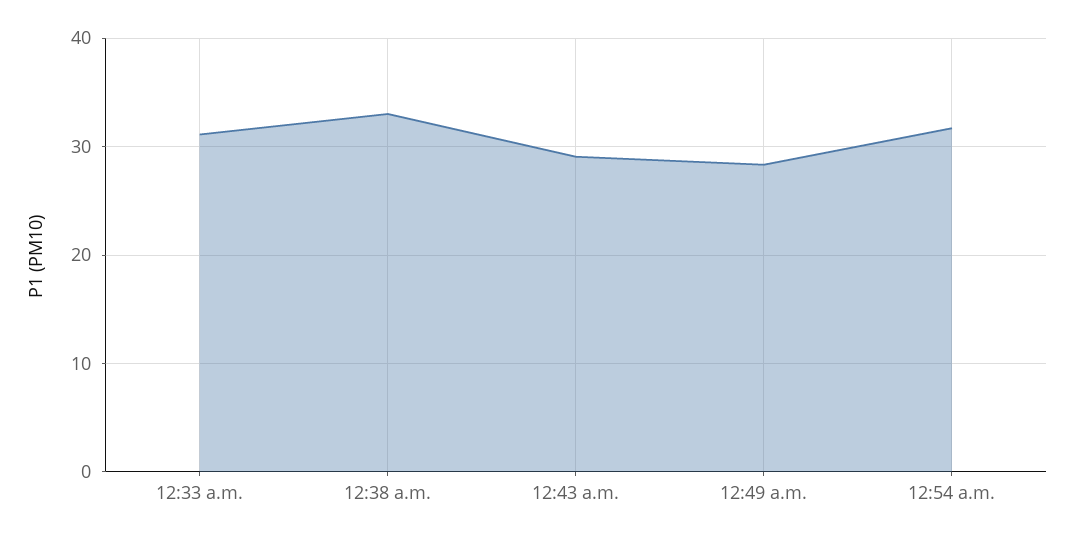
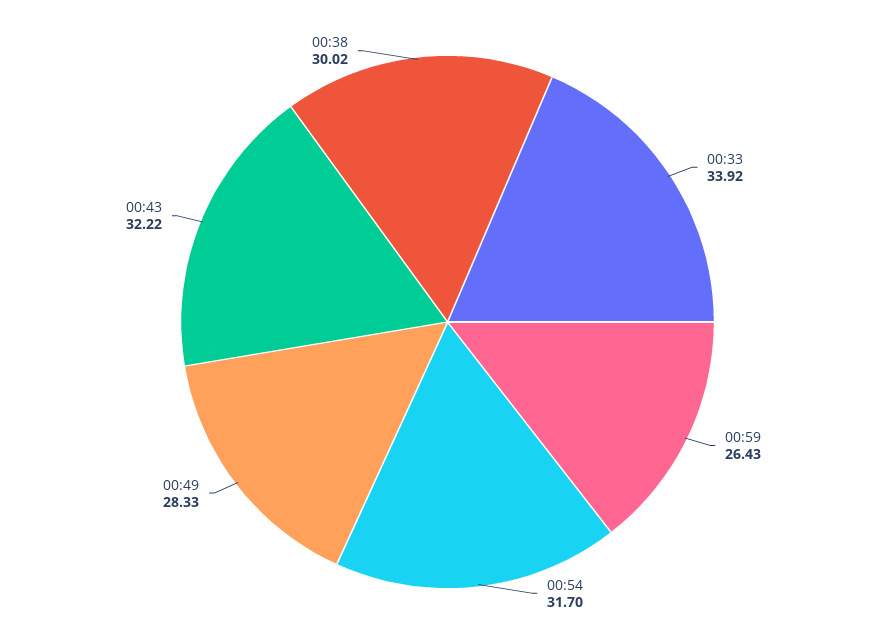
12:33 a.m.: 31 -> 33.92
12:38 a.m.: 33 -> 30.02
12:43 a.m.: 29 -> 32.22
00:59: none -> 26.43

